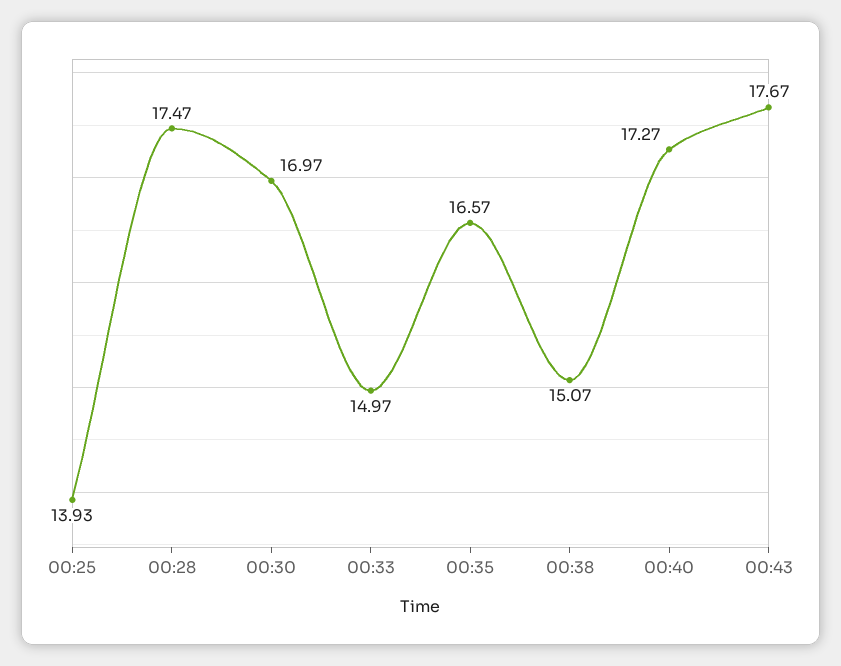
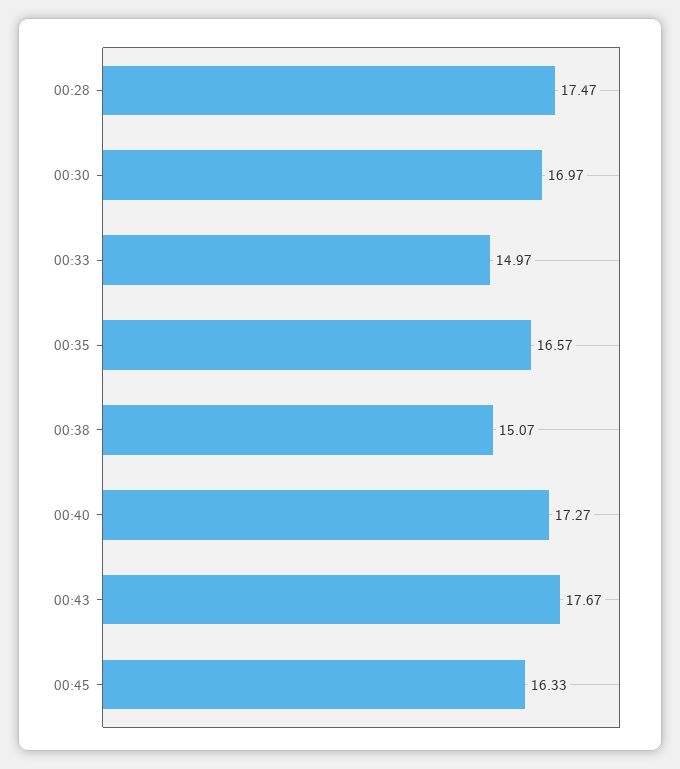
00:25: 13.93 -> none
00:45: none -> 16.33

